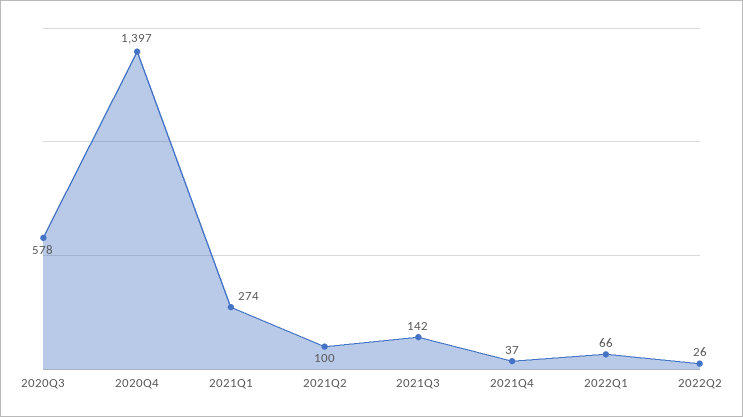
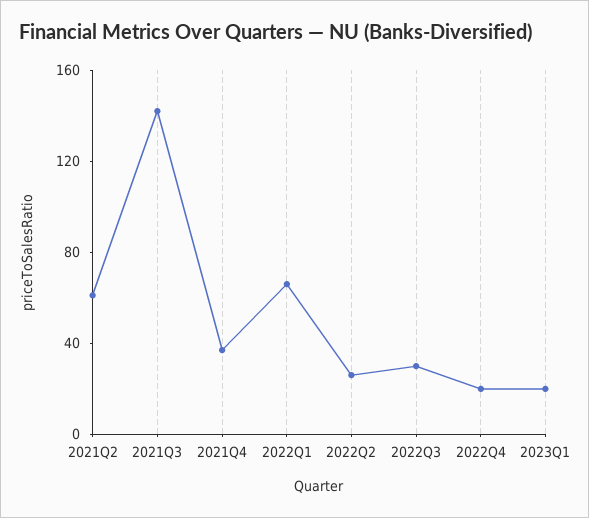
2020Q3: 578 -> none
2020Q4: 1397 -> none
2021Q1: 274 -> none
2021Q2: 100 -> 60
2022Q3: none -> 30
2022Q4: none -> 20
2023Q1: none -> 20

